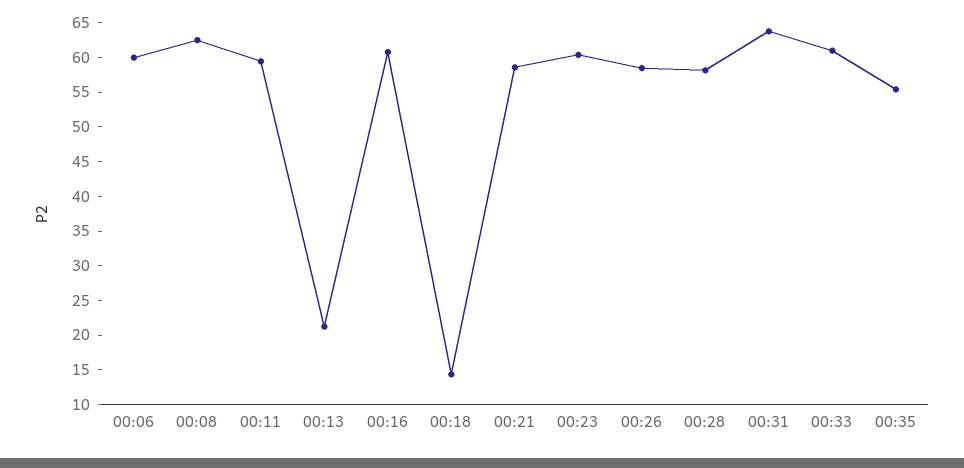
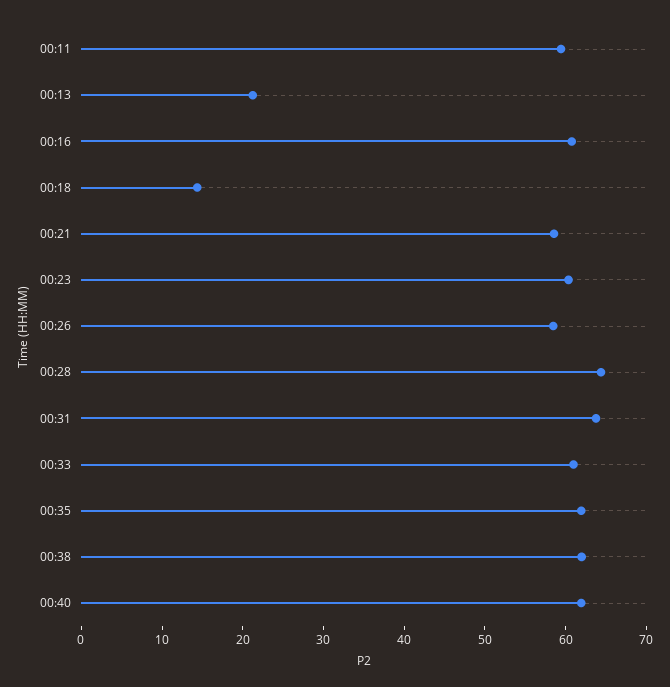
00:06: 60 -> none
00:08: 62.5 -> none
00:28: 57.5 -> 64
00:35: 55 -> 62
00:38: none -> 62
00:40: none -> 62

